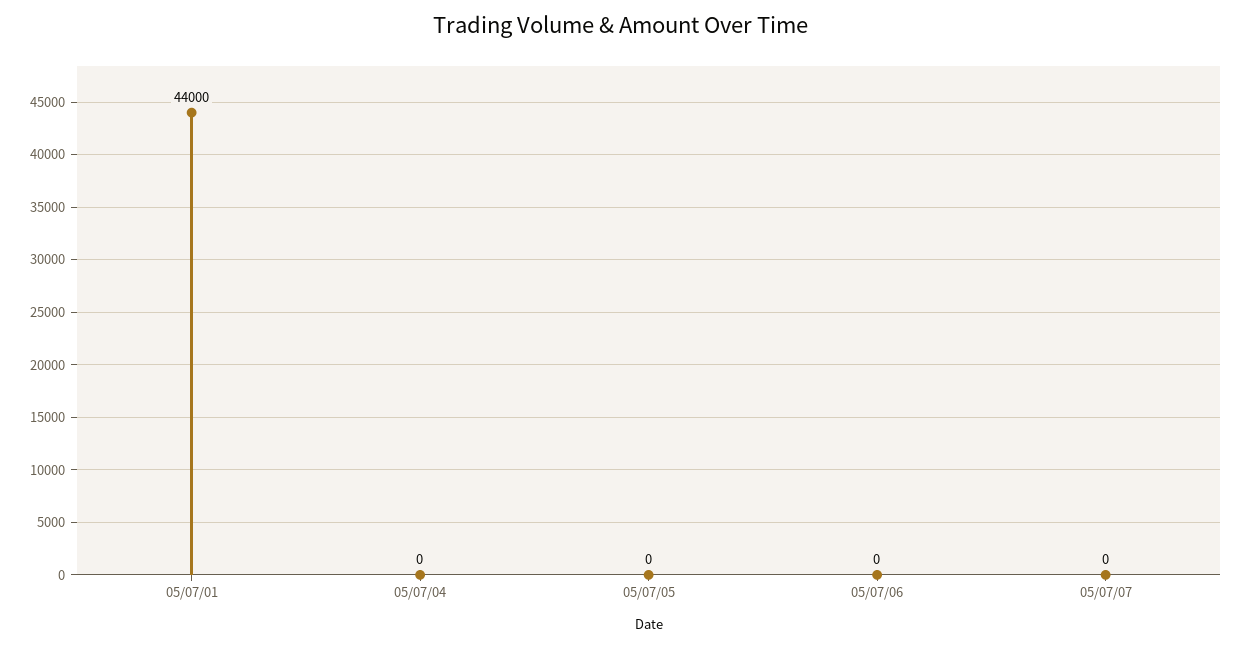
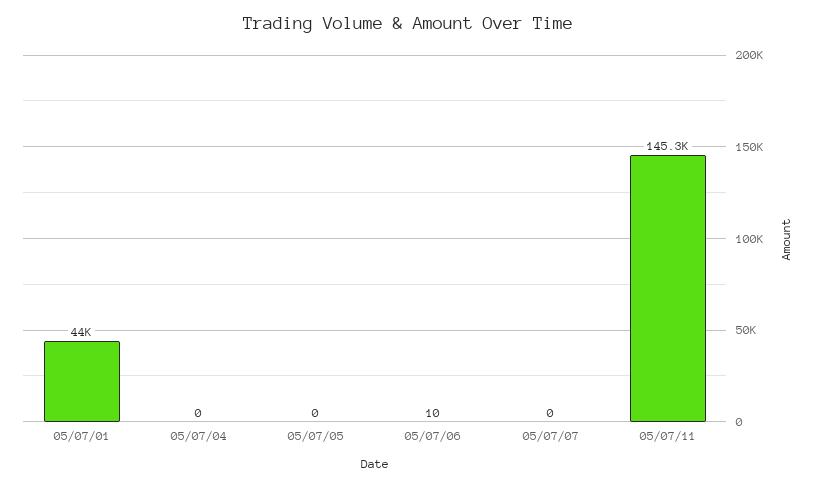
05/07/06: 0 -> 10
05/07/11: none -> 145300

